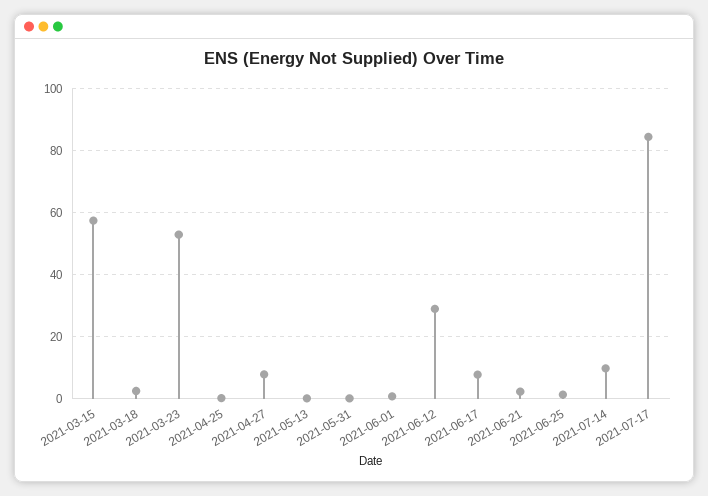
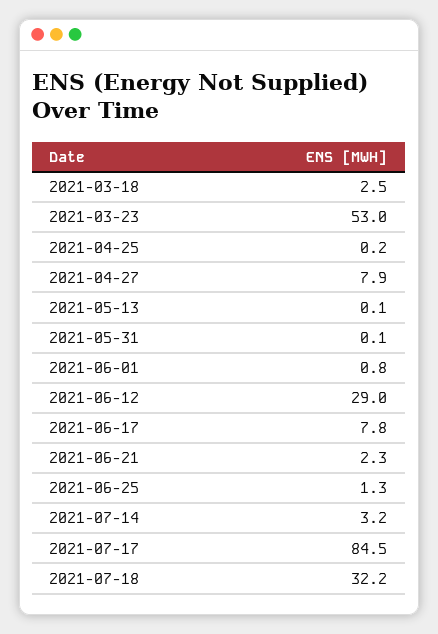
2021-03-15: 58 -> none
2021-07-14: 10 -> 3.2
2021-07-18: none -> 32.2

